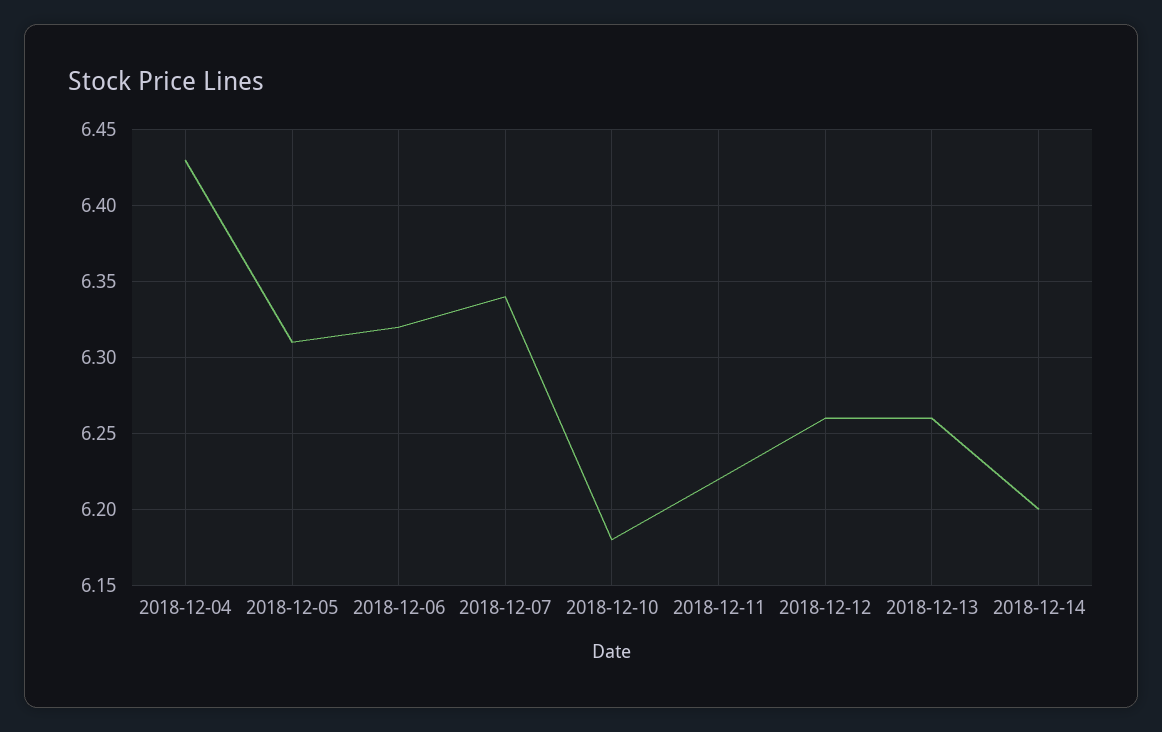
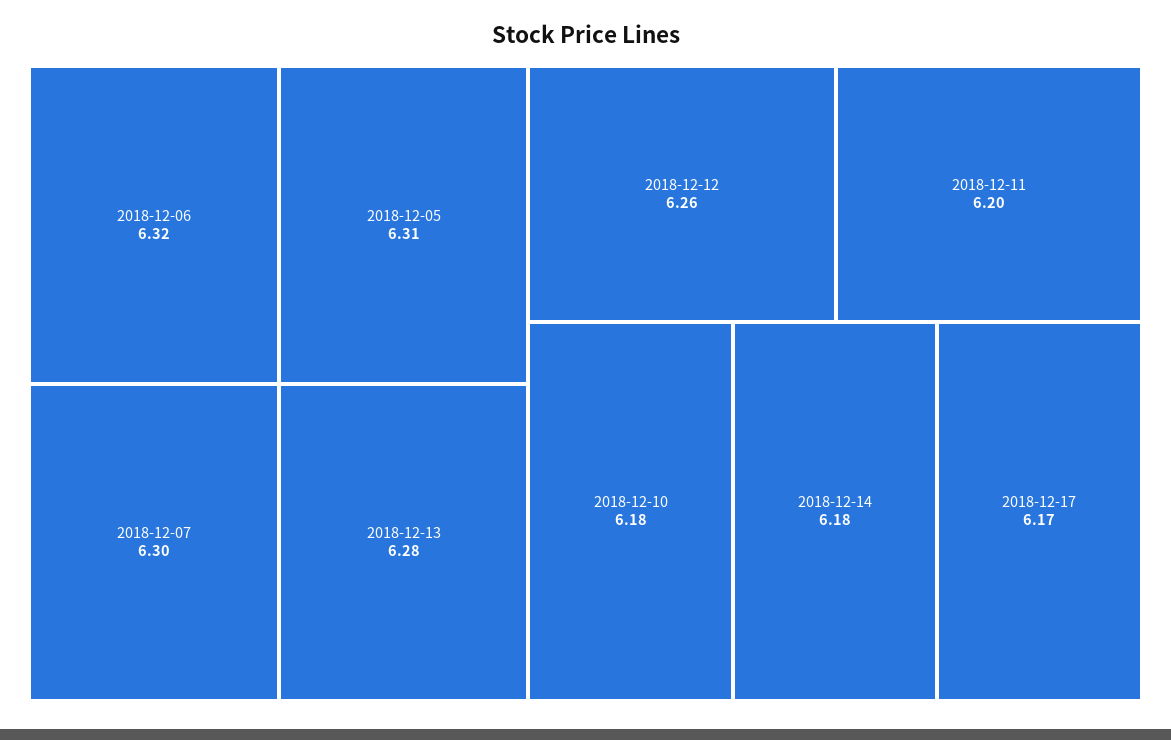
2018-12-04: 6.43 -> none
2018-12-07: 6.34 -> 6.3
2018-12-11: 6.22 -> 6.2
2018-12-13: 6.26 -> 6.28
2018-12-14: 6.2 -> 6.18
2018-12-17: none -> 6.17

